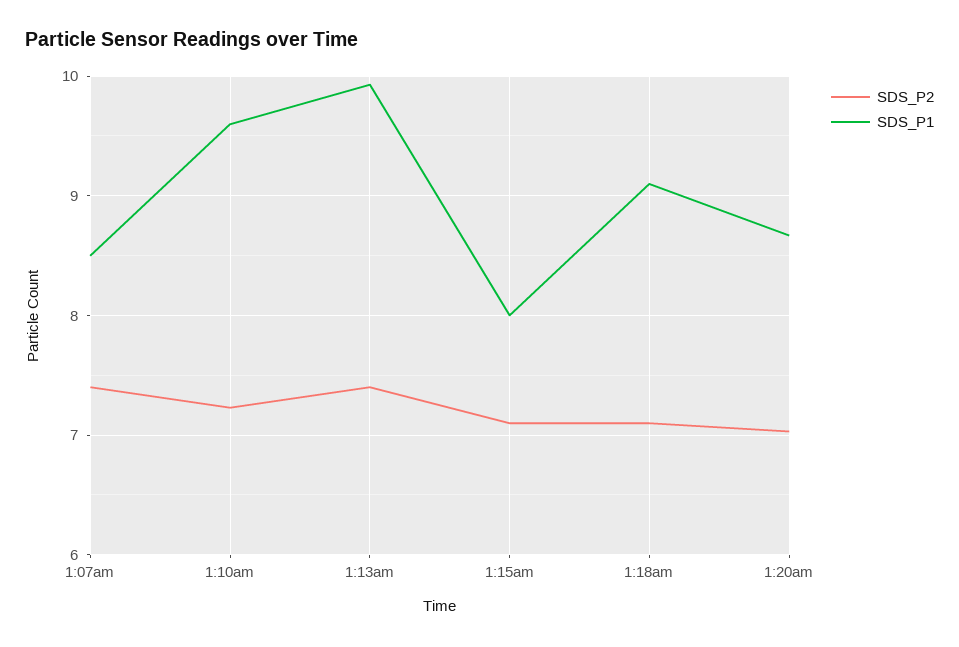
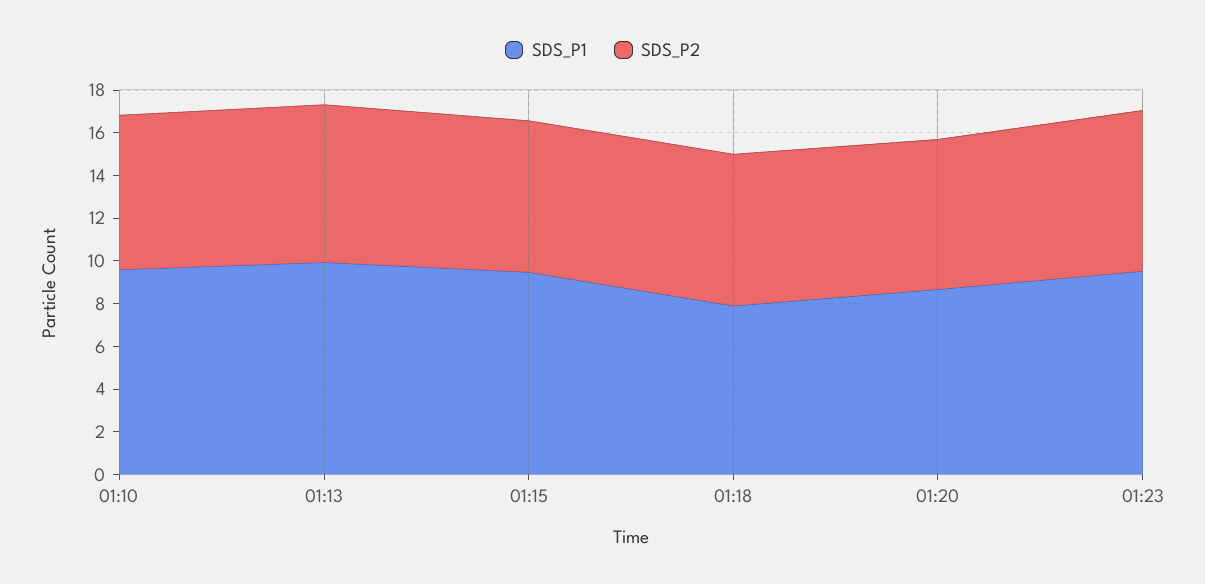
SDS_P2, 1:07am: 7.4 -> none
SDS_P1, 1:07am: 8.5 -> none
SDS_P1, 1:15am: 8 -> 9.5
SDS_P1, 1:18am: 9.1 -> 8
SDS_P1, 01:23: none -> 9.5
SDS_P2, 01:23: none -> 7.5

